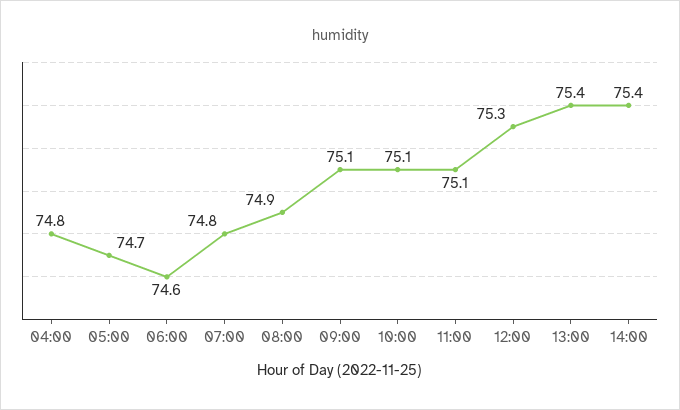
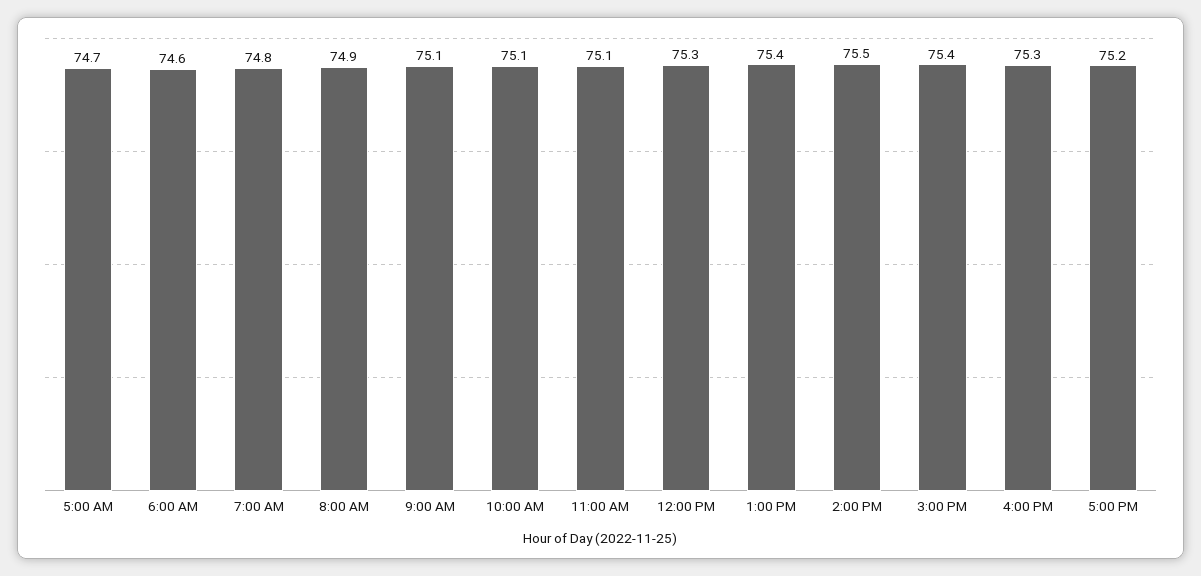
04:00: 74.8 -> none
14:00: 75.4 -> 75.5
3:00 PM: none -> 75.4
4:00 PM: none -> 75.3
5:00 PM: none -> 75.2

